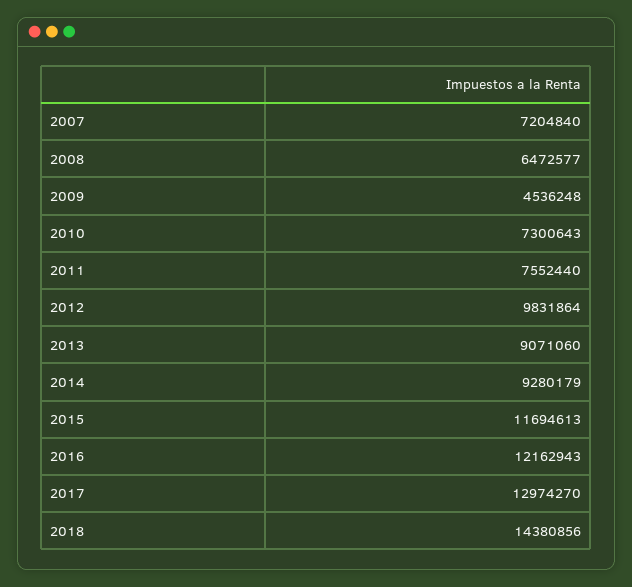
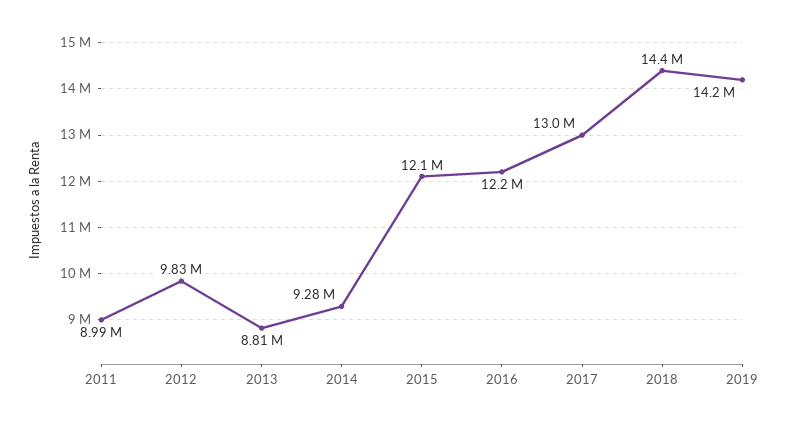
2007: 7204840 -> none
2008: 6472577 -> none
2009: 4536248 -> none
2010: 7300643 -> none
2011: 7552440 -> 8990000
2013: 9071060 -> 8810000
2015: 11694613 -> 12100000
2019: none -> 14200000

